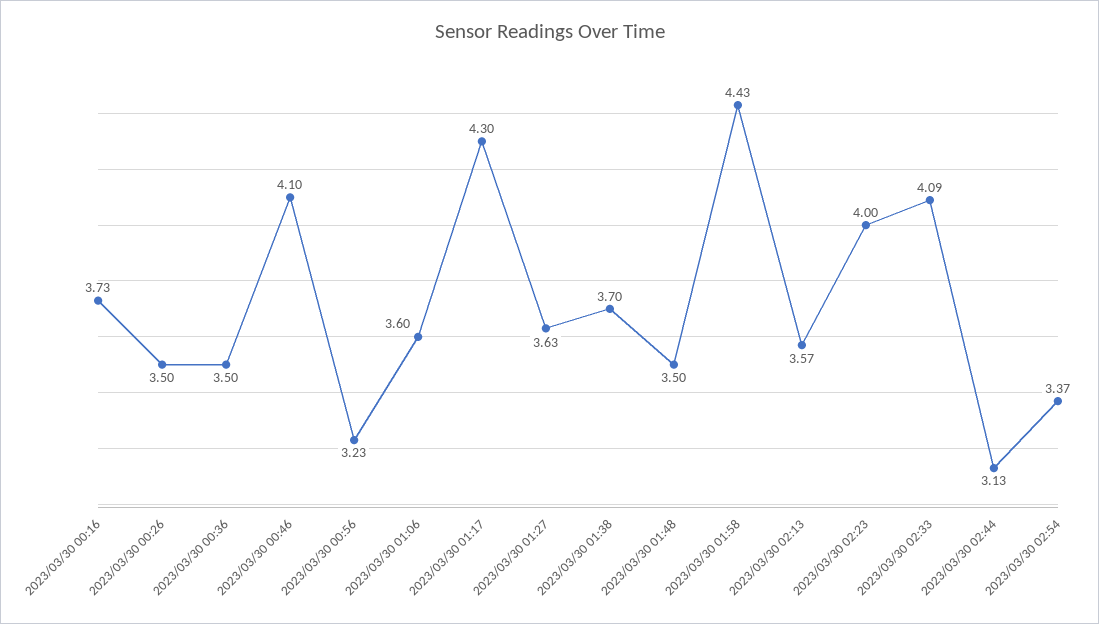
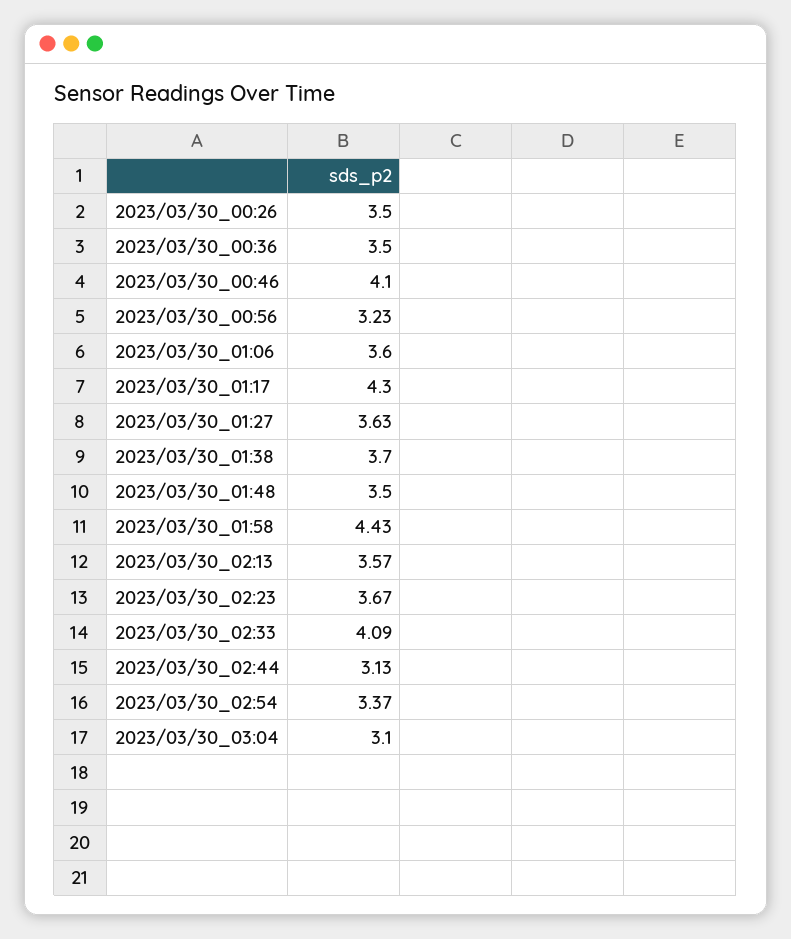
2023/03/30 00:16: 3.73 -> none
2023/03/30 02:23: 4 -> 3.67
2023/03/30_03:04: none -> 3.1

